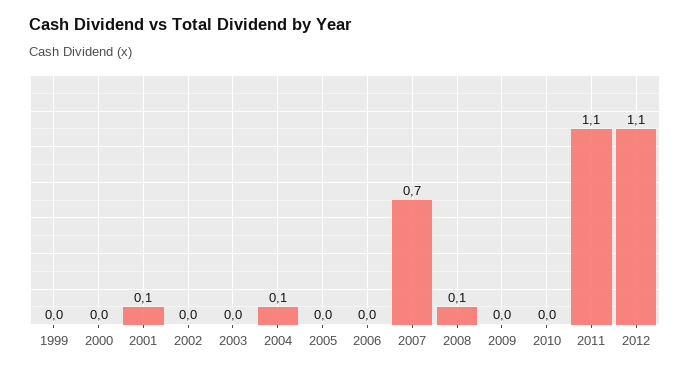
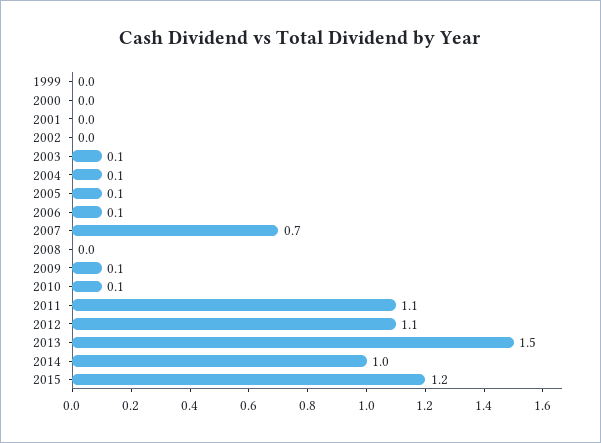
2001: 0.1 -> 0
2003: 0 -> 0.1
2005: 0 -> 0.1
2006: 0 -> 0.1
2008: 0.1 -> 0
2009: 0 -> 0.1
2010: 0 -> 0.1
2013: none -> 1.5
2014: none -> 1
2015: none -> 1.2

